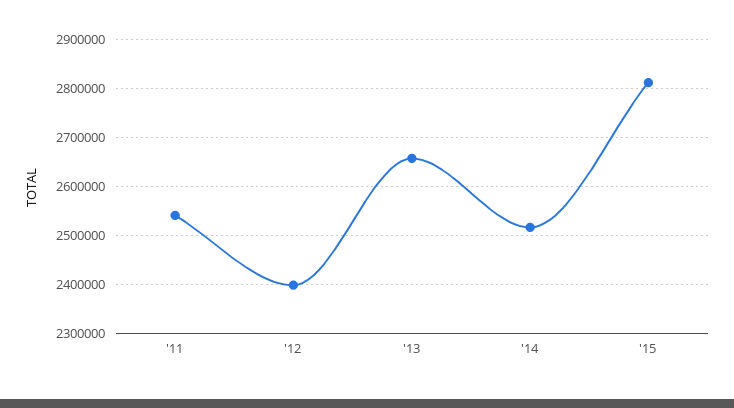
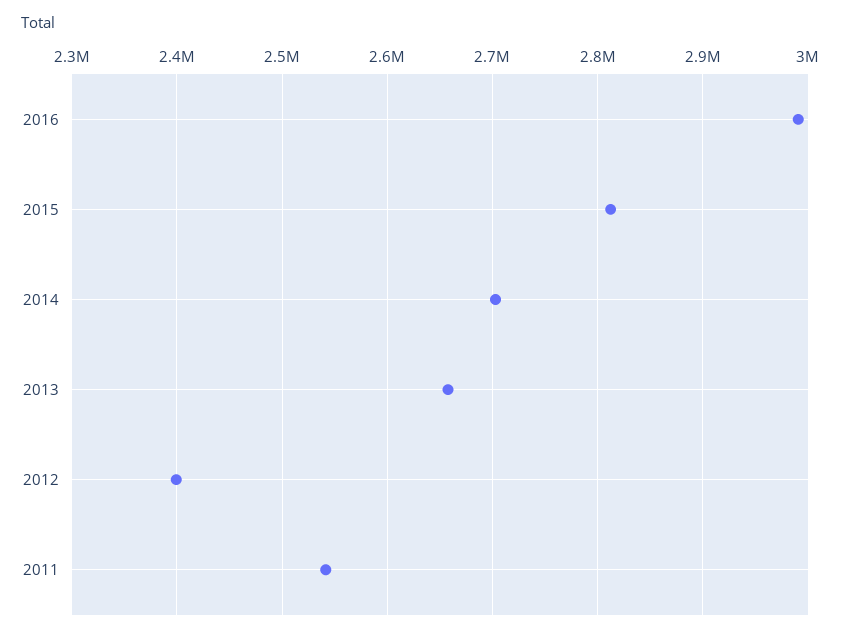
'14: 2520000 -> 2700000
2016: none -> 2990000

